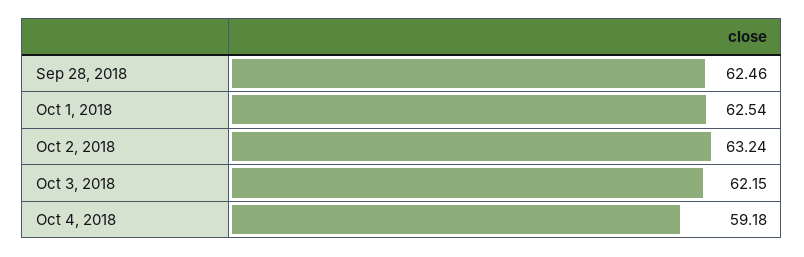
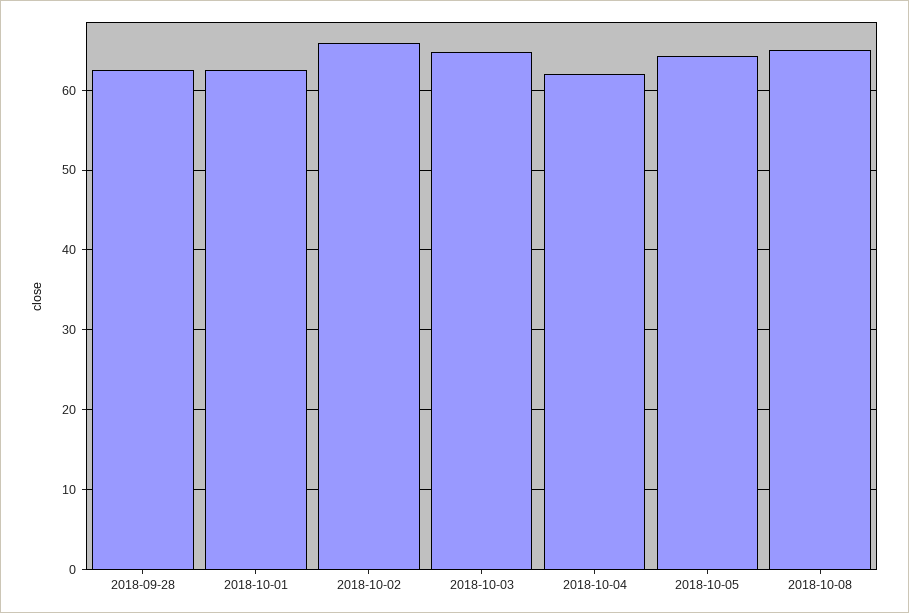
Oct 2, 2018: 63.24 -> 66
Oct 3, 2018: 62.15 -> 65
Oct 4, 2018: 59.18 -> 62
2018-10-05: none -> 64
2018-10-08: none -> 65

